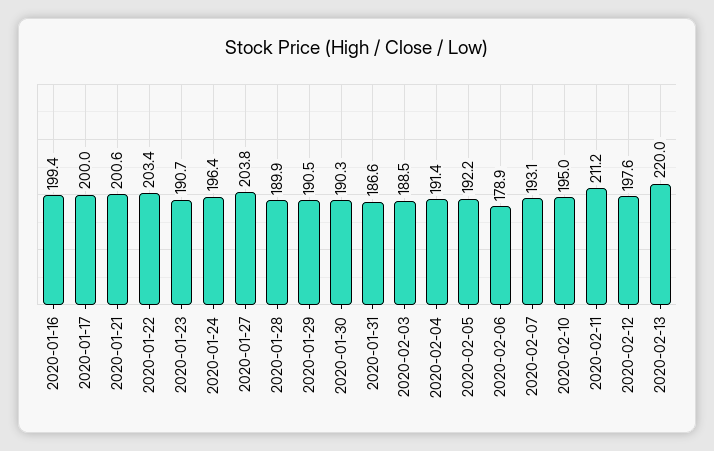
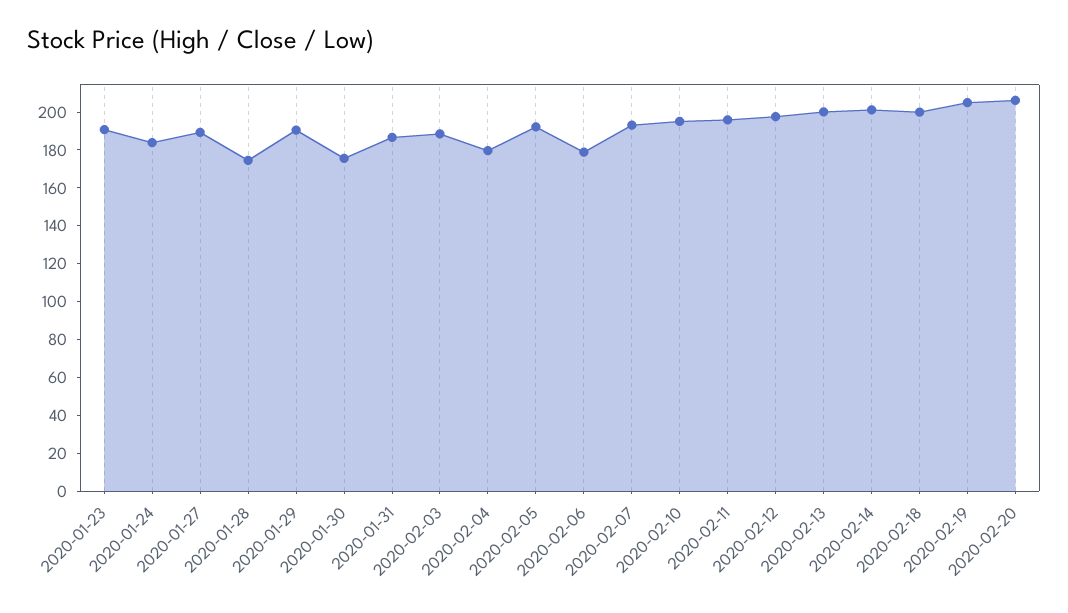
2020-01-16: 199.4 -> none
2020-01-17: 200 -> none
2020-01-21: 200.6 -> none
2020-01-22: 203.4 -> none
2020-01-24: 196.4 -> 185
2020-01-27: 203.8 -> 190
2020-01-28: 189.9 -> 175
2020-01-30: 190.3 -> 175
2020-02-04: 191.4 -> 180
2020-02-11: 211.2 -> 195
2020-02-13: 220 -> 200
2020-02-14: none -> 200
2020-02-18: none -> 200
2020-02-19: none -> 205
2020-02-20: none -> 205

